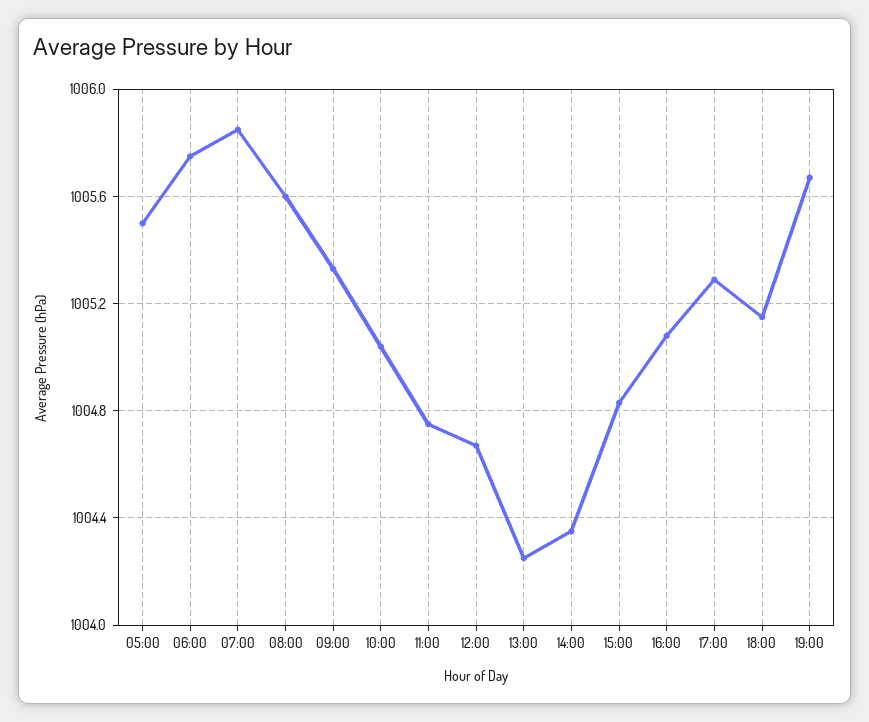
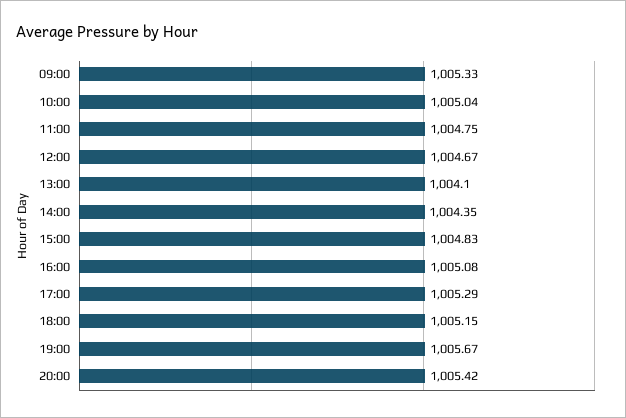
05:00: 1005.5 -> none
06:00: 1005.75 -> none
07:00: 1005.85 -> none
08:00: 1005.6 -> none
13:00: 1004.25 -> 1004.1
20:00: none -> 1005.42

